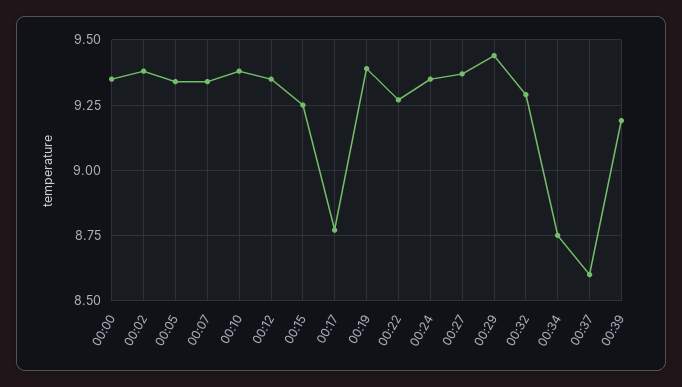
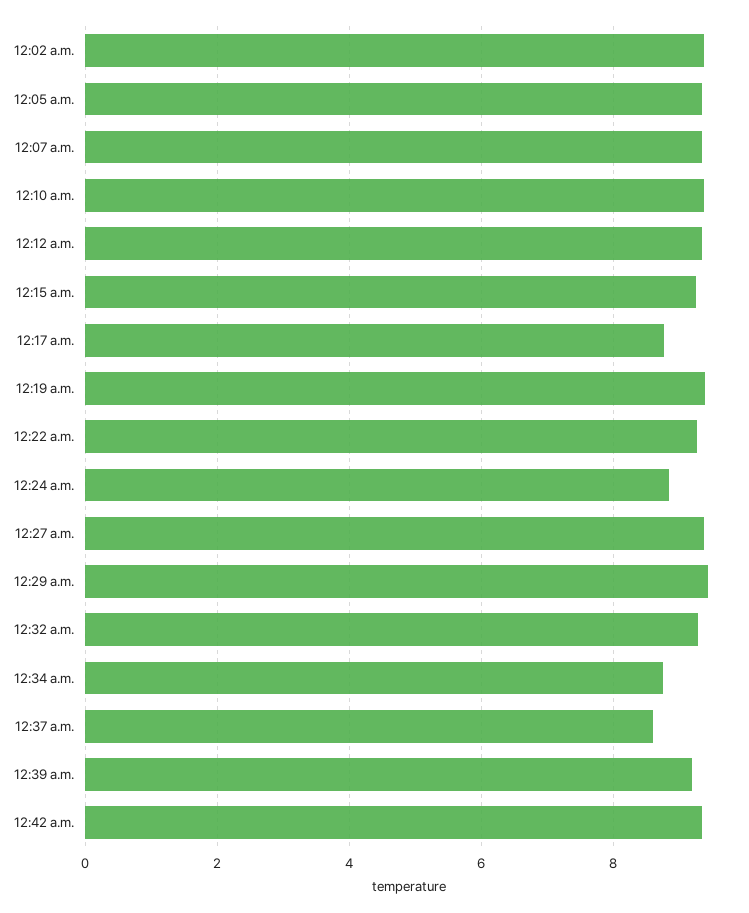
00:00: 9.35 -> none
00:24: 9.35 -> 8.8
12:42 a.m.: none -> 9.4

